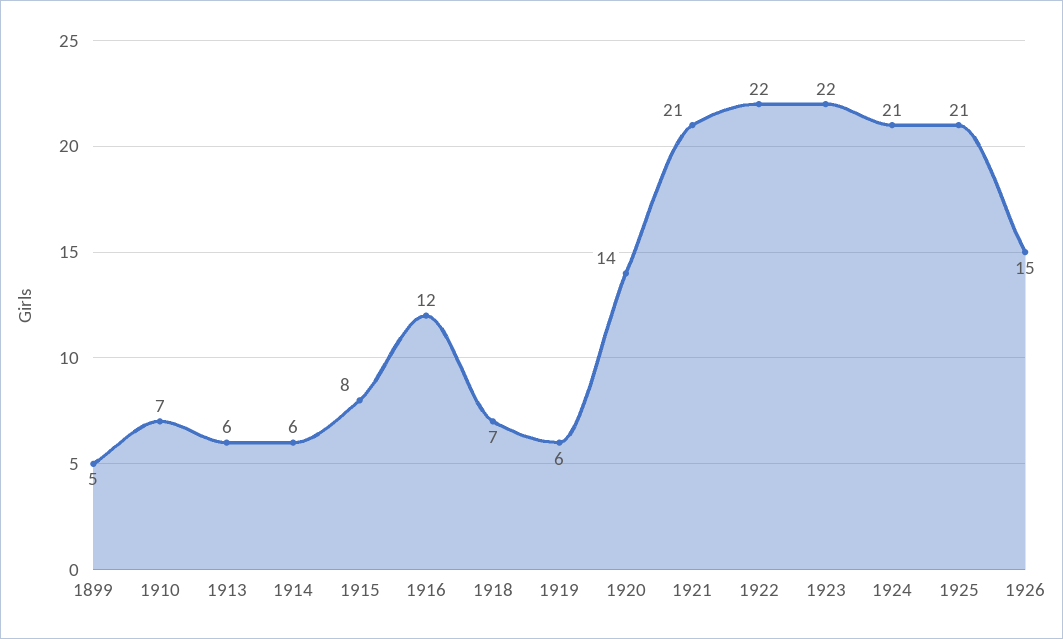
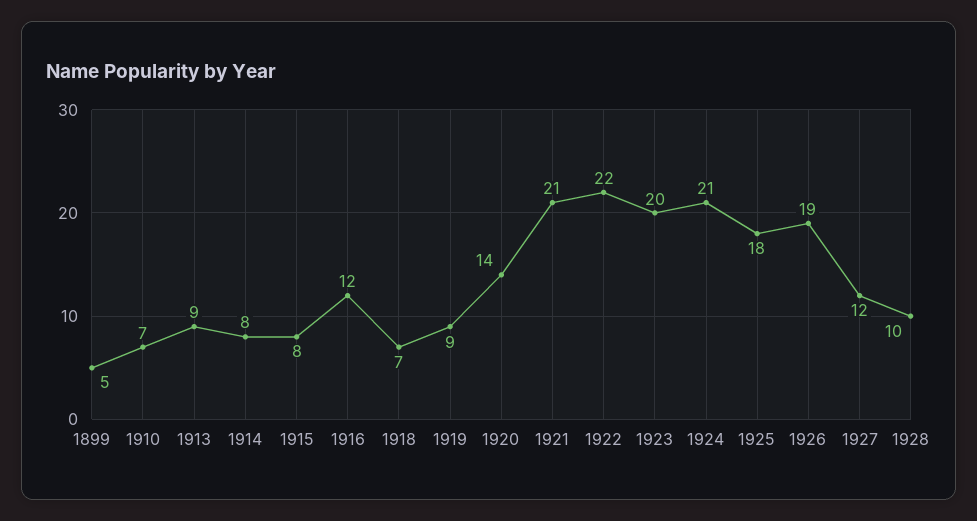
1913: 6 -> 9
1914: 6 -> 8
1919: 6 -> 9
1923: 22 -> 20
1925: 21 -> 18
1926: 15 -> 19
1927: none -> 12
1928: none -> 10

